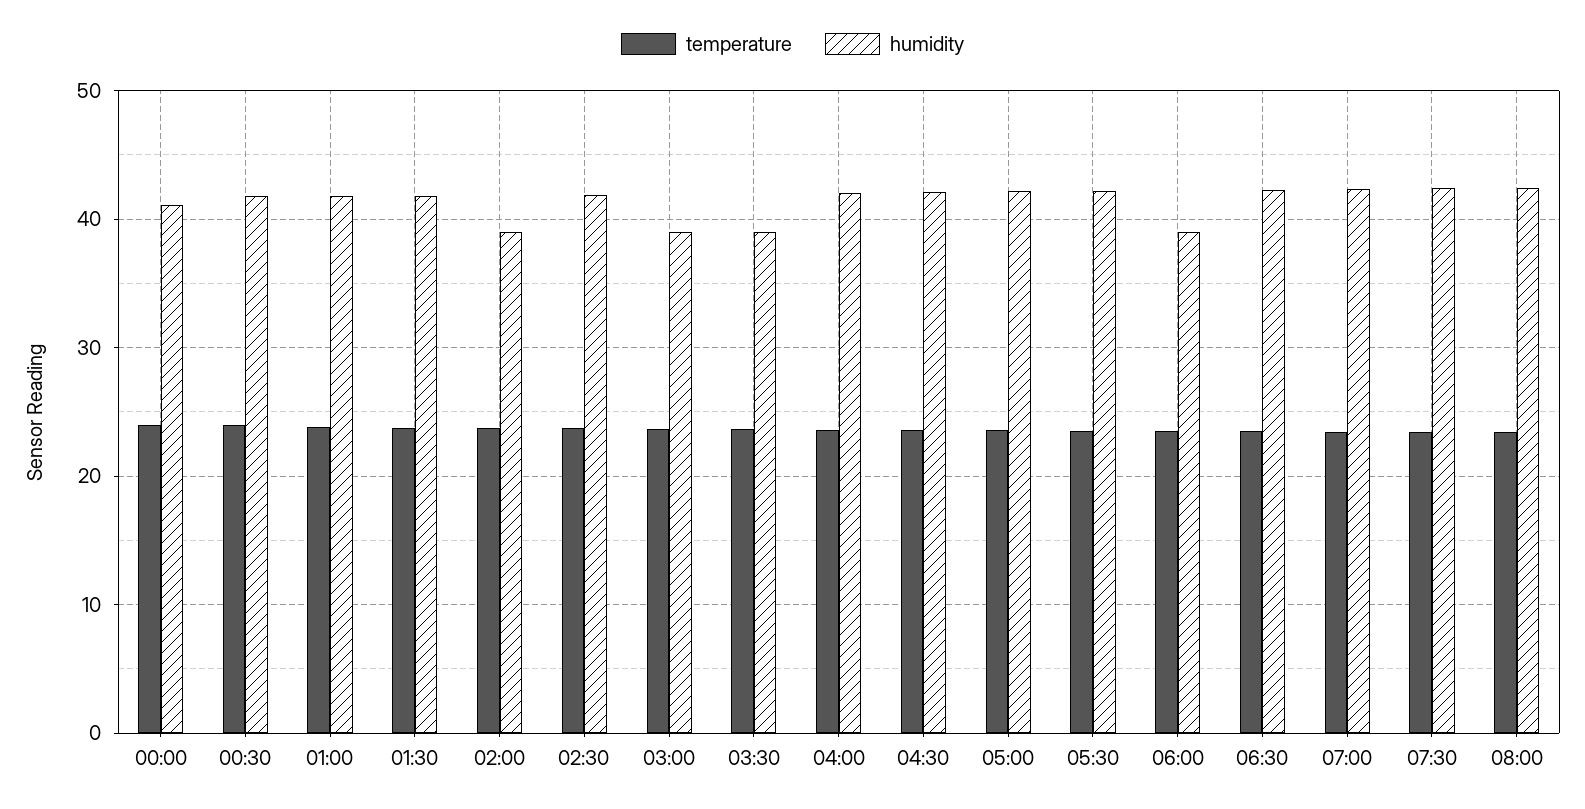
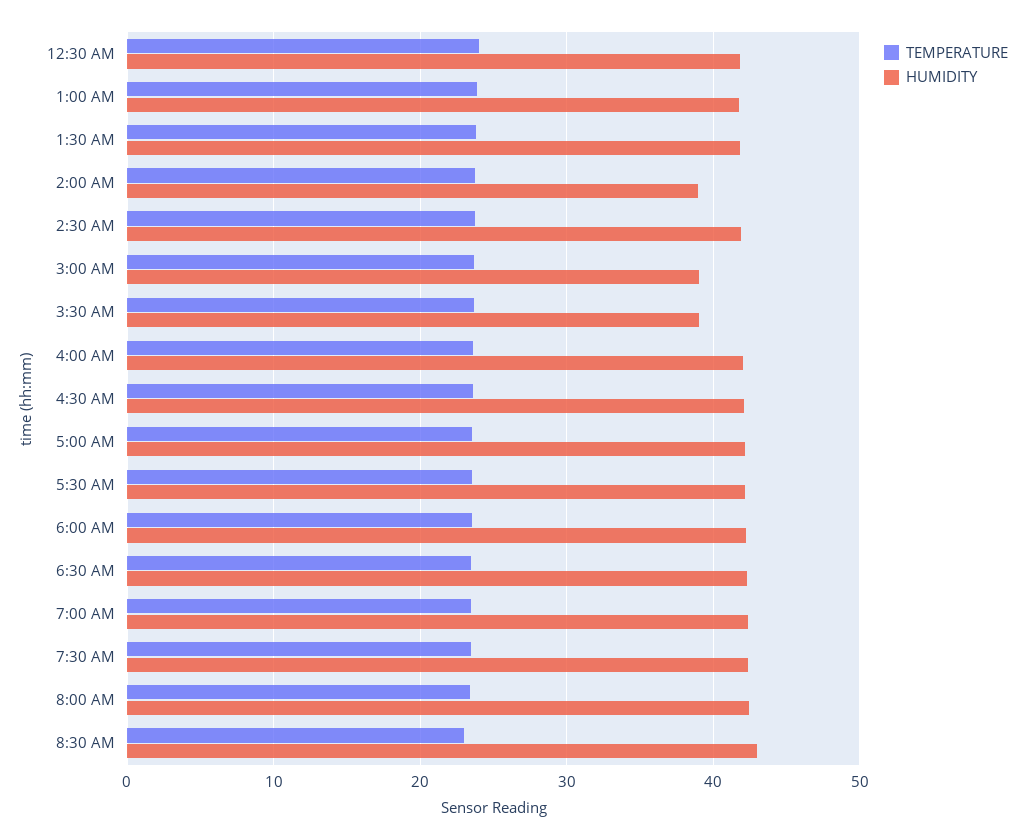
temperature, 00:00: 24 -> none
humidity, 00:00: 41 -> none
humidity, 06:00: 39 -> 42
temperature, 8:30 AM: none -> 23
humidity, 8:30 AM: none -> 43

